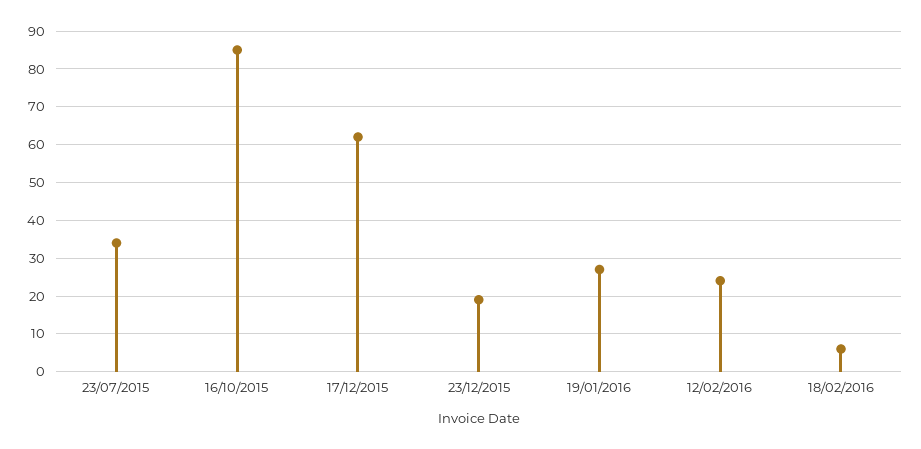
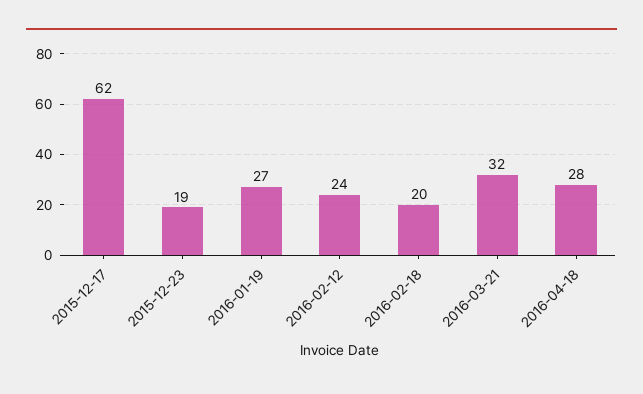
23/07/2015: 35 -> none
16/10/2015: 85 -> none
18/02/2016: 5 -> 20
2016-03-21: none -> 32
2016-04-18: none -> 28

